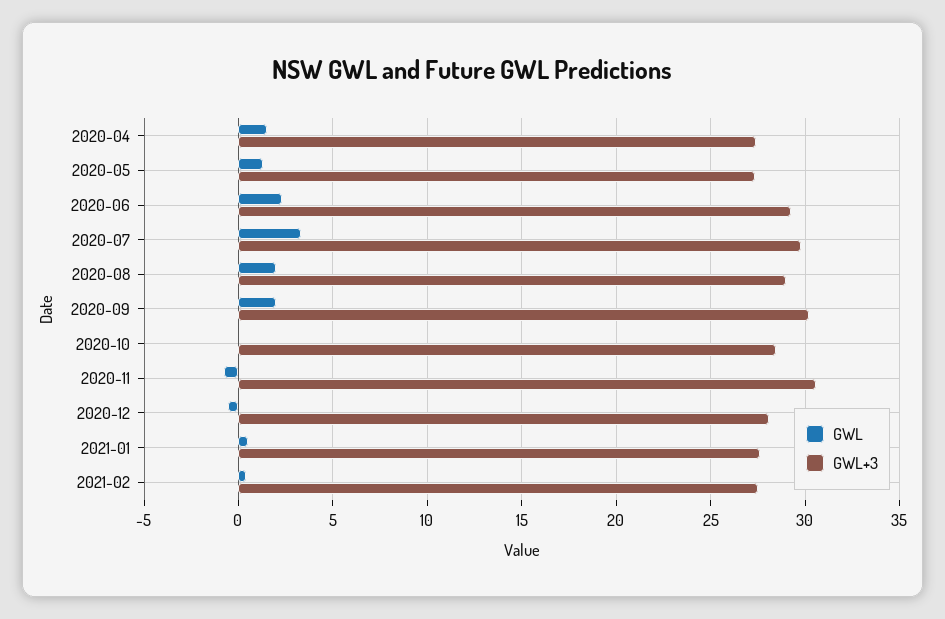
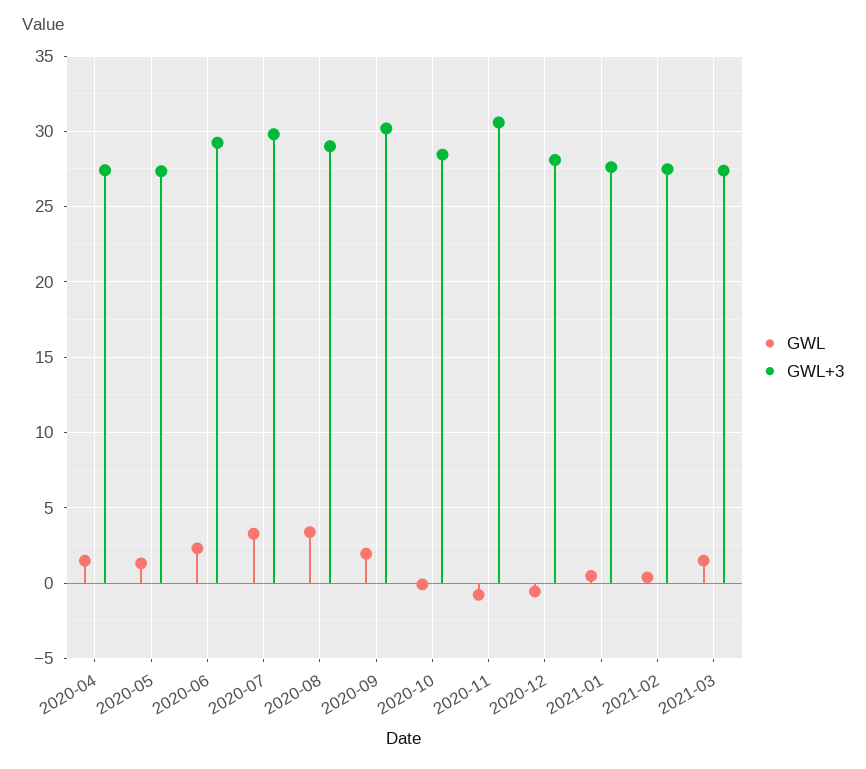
GWL, 2020-08: 2 -> 3.5
GWL, 2021-03: none -> 1.5
GWL+3, 2021-03: none -> 27.5

